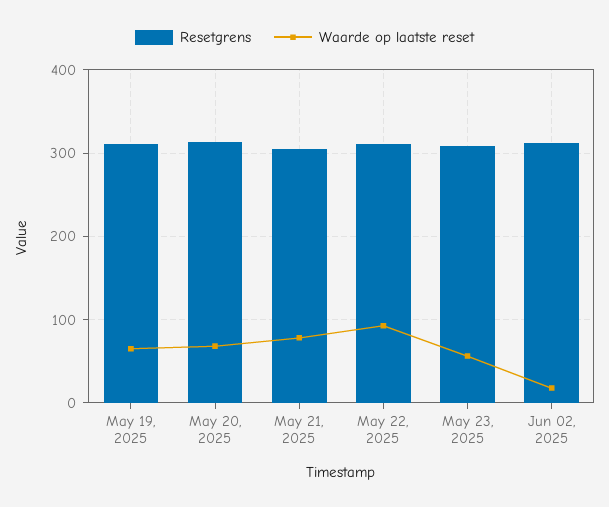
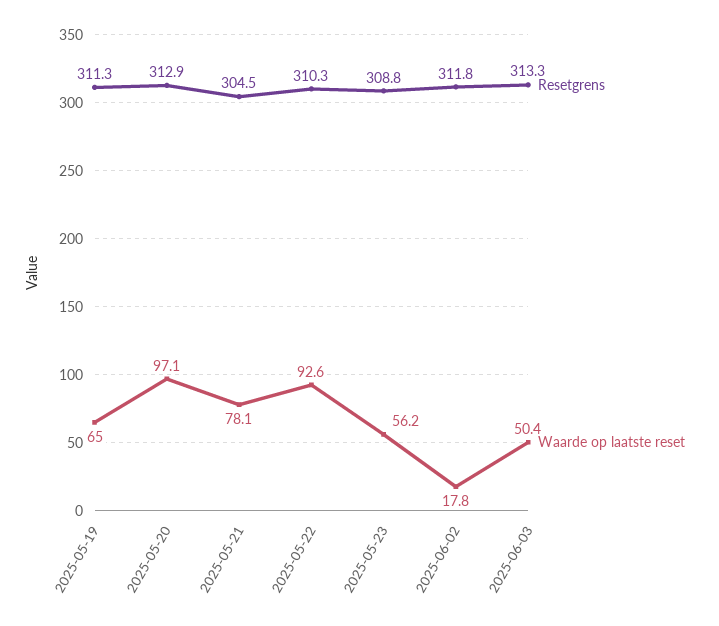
Waarde op laatste reset, May 20, 2025: 70 -> 97.1
Resetgrens, 2025-06-03: none -> 313.3
Waarde op laatste reset, 2025-06-03: none -> 50.4

